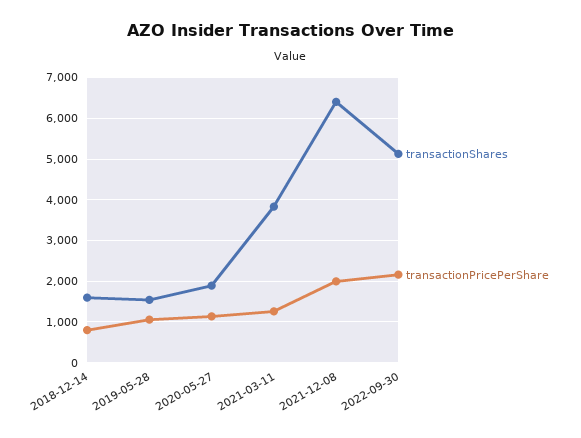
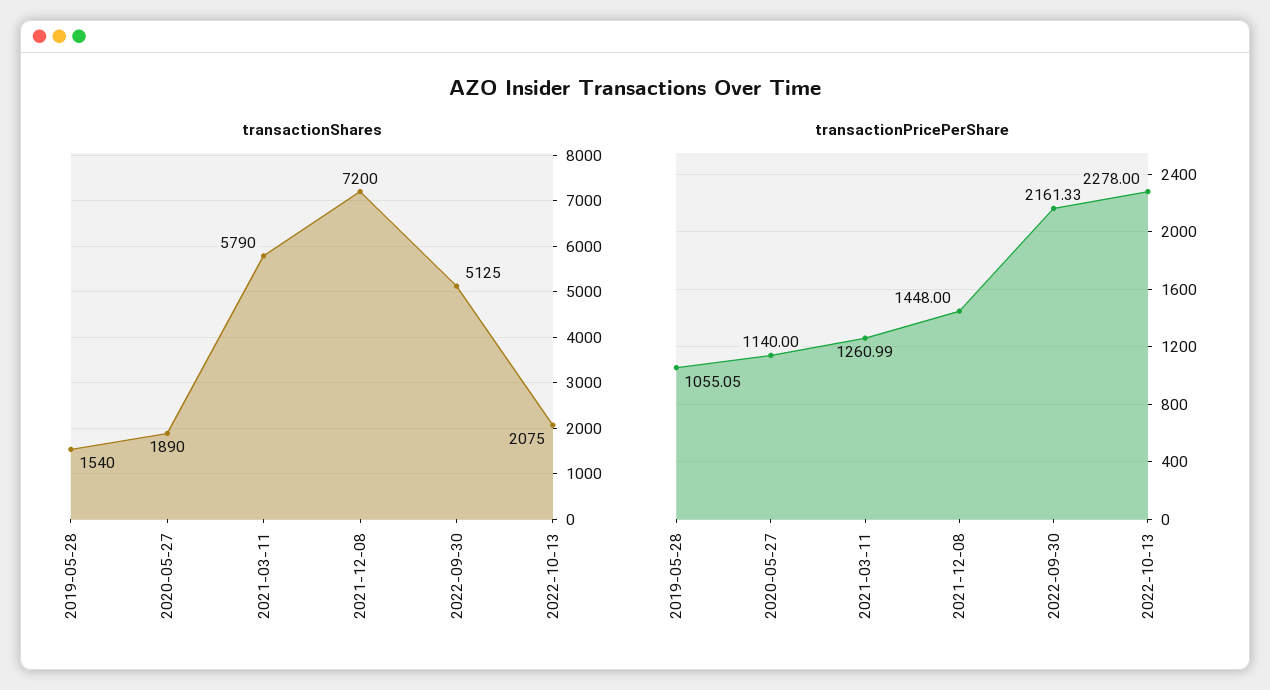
transactionShares, 2018-12-14: 1600 -> none
transactionPricePerShare, 2018-12-14: 800 -> none
transactionShares, 2021-03-11: 3800 -> 5790
transactionShares, 2021-12-08: 6400 -> 7200
transactionPricePerShare, 2021-12-08: 2000 -> 1448
transactionShares, 2022-10-13: none -> 2075
transactionPricePerShare, 2022-10-13: none -> 2278

